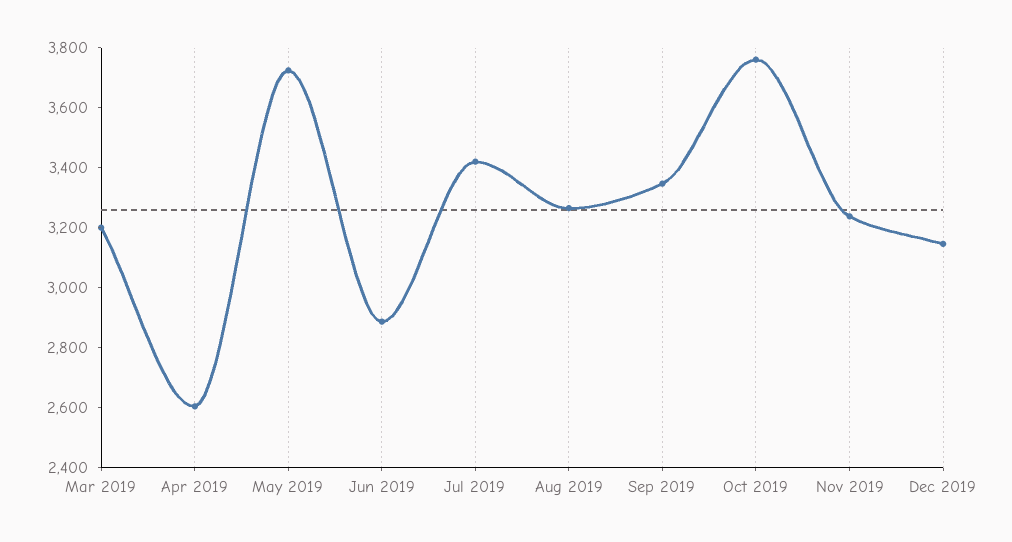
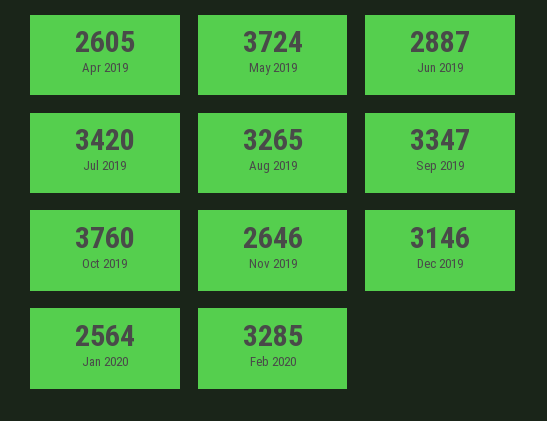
Mar 2019: 3200 -> none
Nov 2019: 3250 -> 2646
Jan 2020: none -> 2564
Feb 2020: none -> 3285

